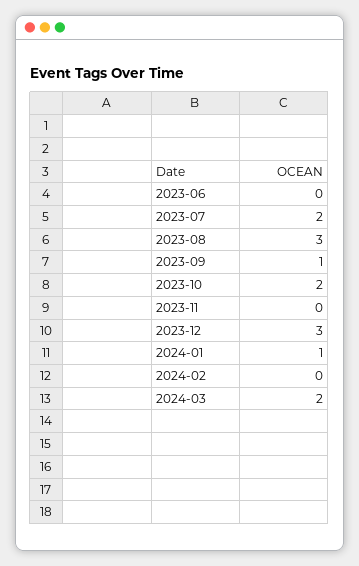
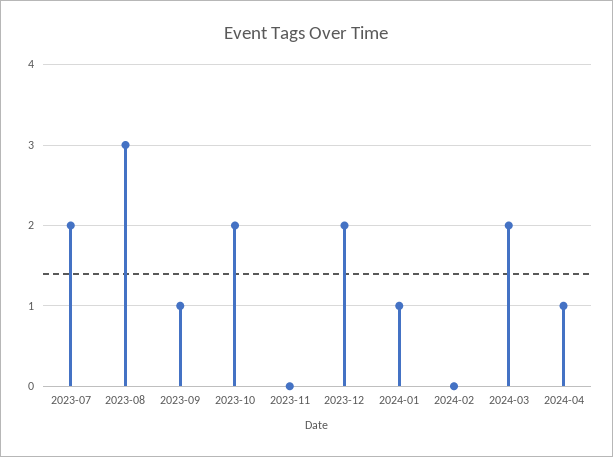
2023-06: 0 -> none
2023-12: 3 -> 2
2024-04: none -> 1

